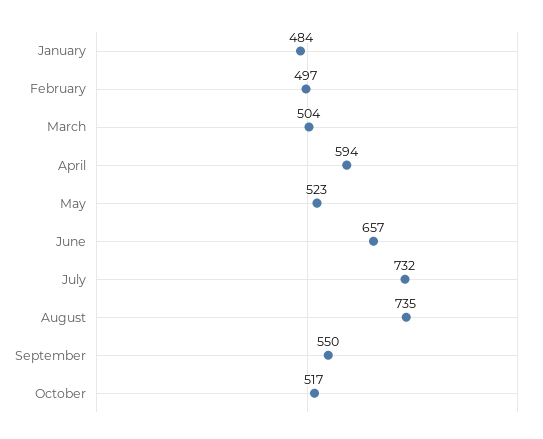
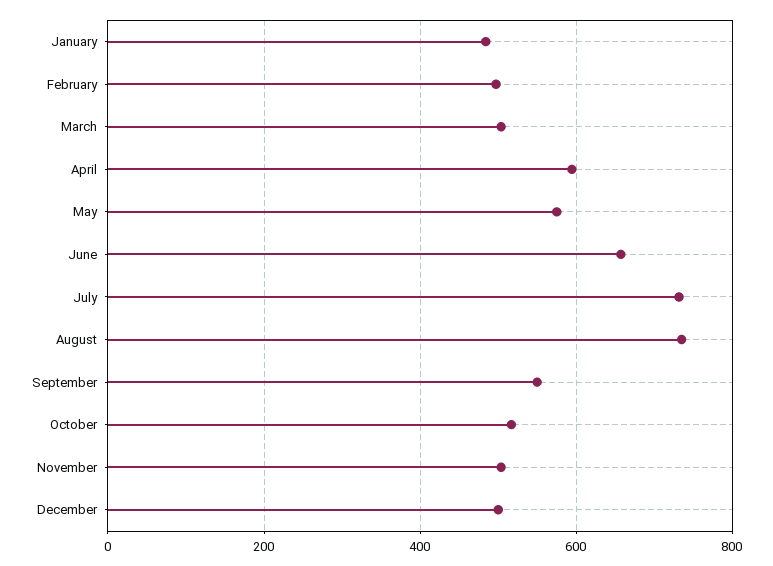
May: 523 -> 580
November: none -> 500
December: none -> 500

